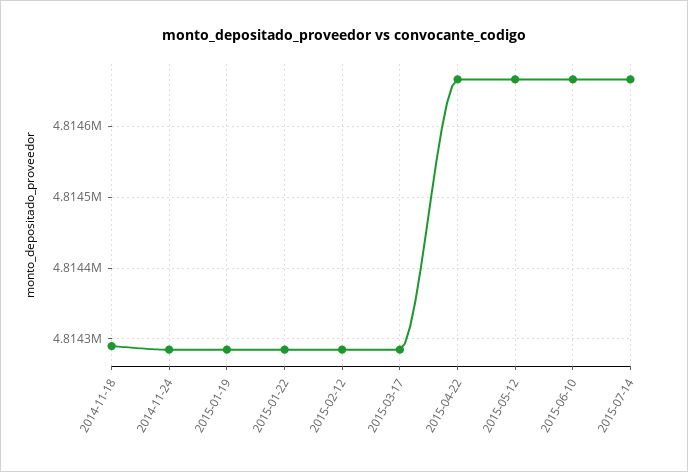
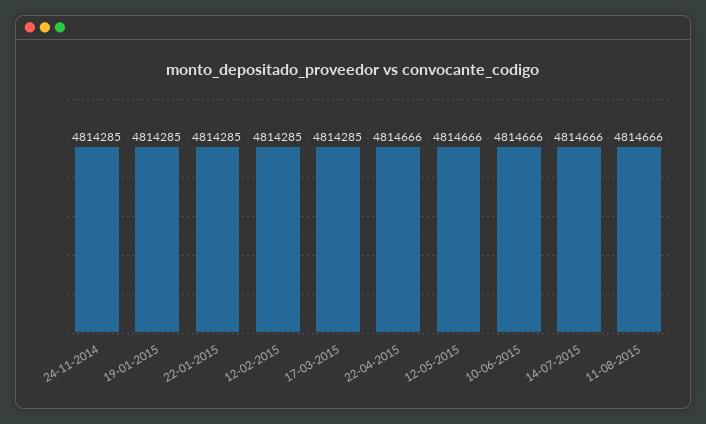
2014-11-18: 4814290 -> none
11-08-2015: none -> 4814666

